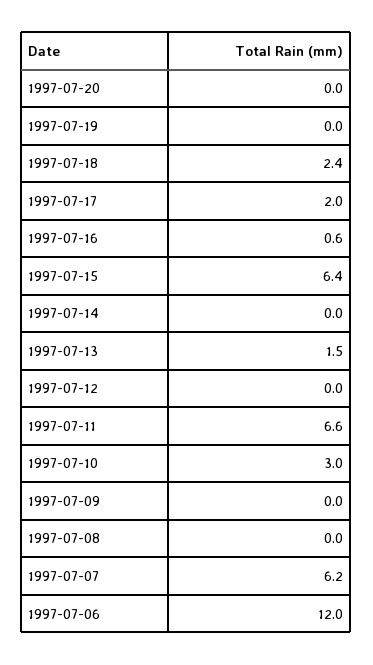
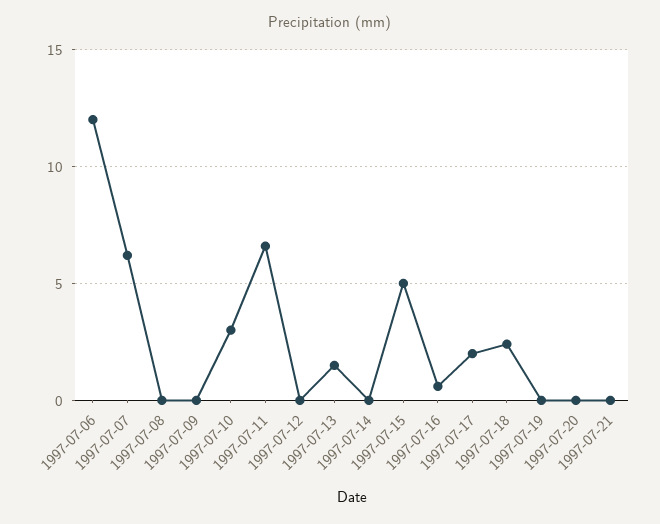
1997-07-15: 6.4 -> 5
1997-07-21: none -> 0

